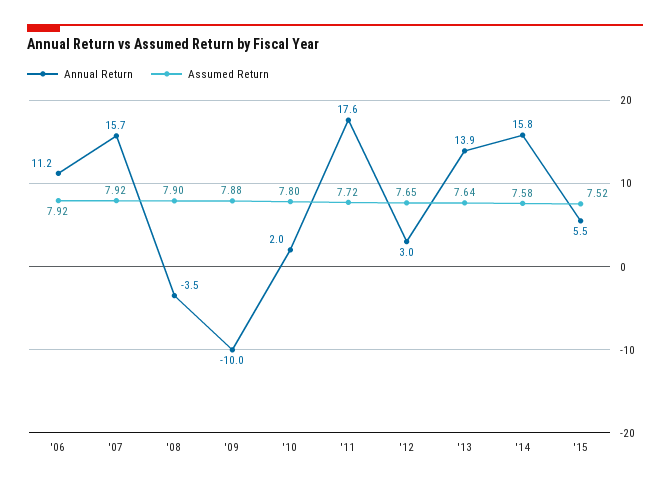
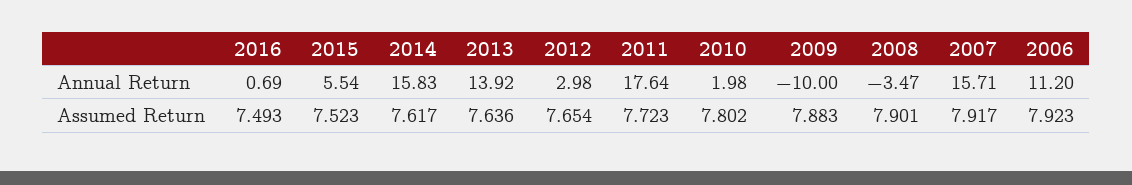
Assumed Return, '14: 7.58 -> 7.617
Annual Return, 2016: none -> 0.69
Assumed Return, 2016: none -> 7.493

